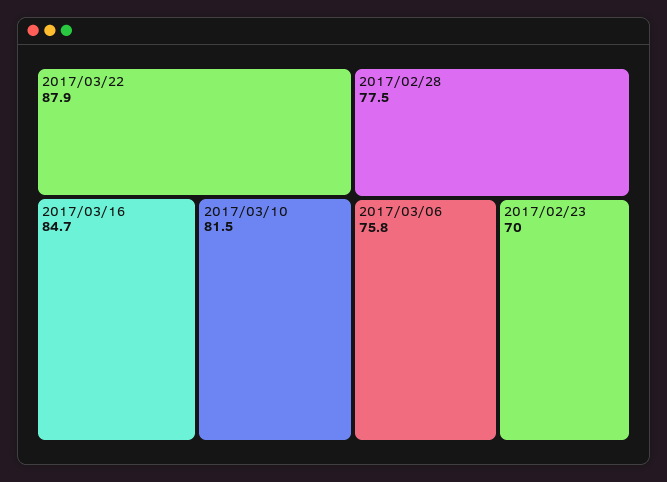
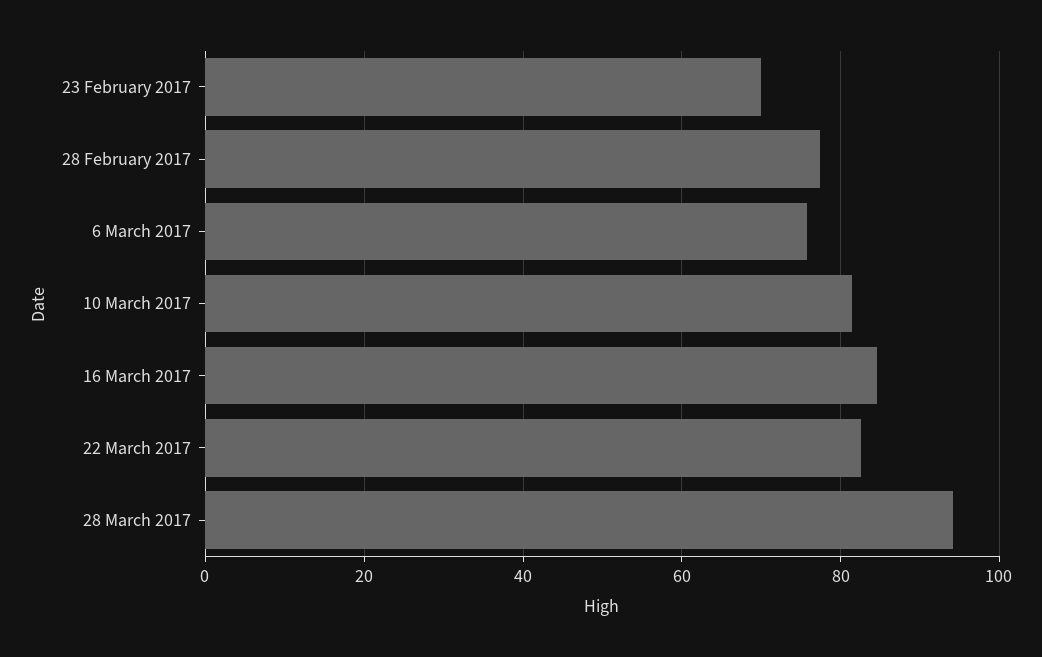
2017/03/22: 87.9 -> 82
28 March 2017: none -> 94

